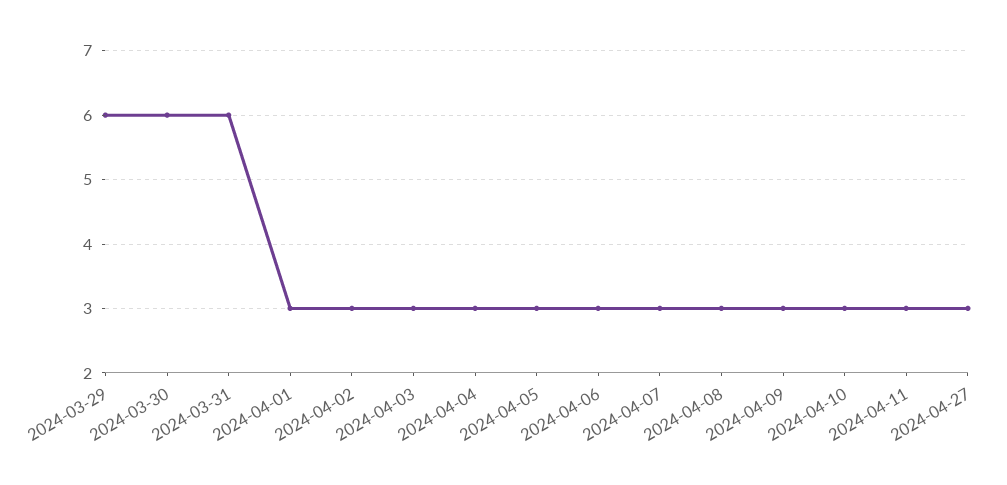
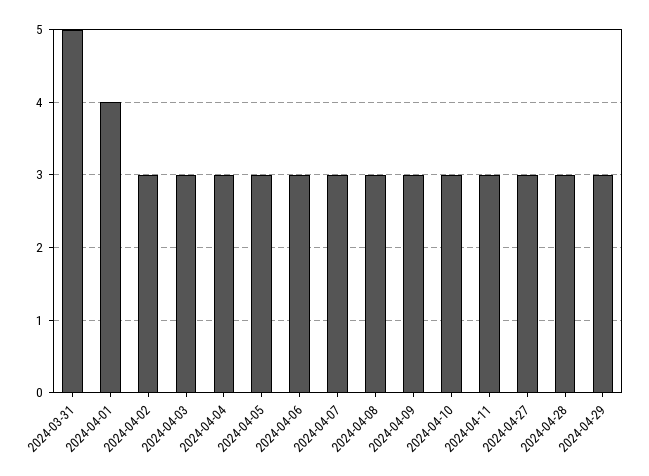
2024-03-29: 6 -> none
2024-03-30: 6 -> none
2024-03-31: 6 -> 5
2024-04-01: 3 -> 4
2024-04-28: none -> 3
2024-04-29: none -> 3

